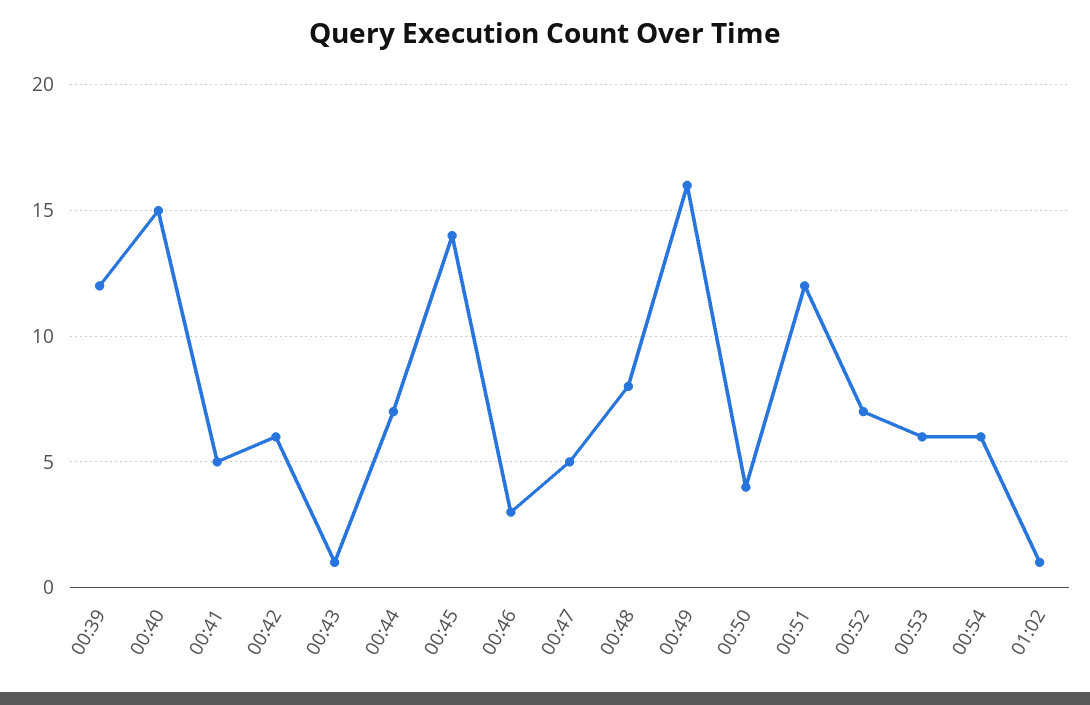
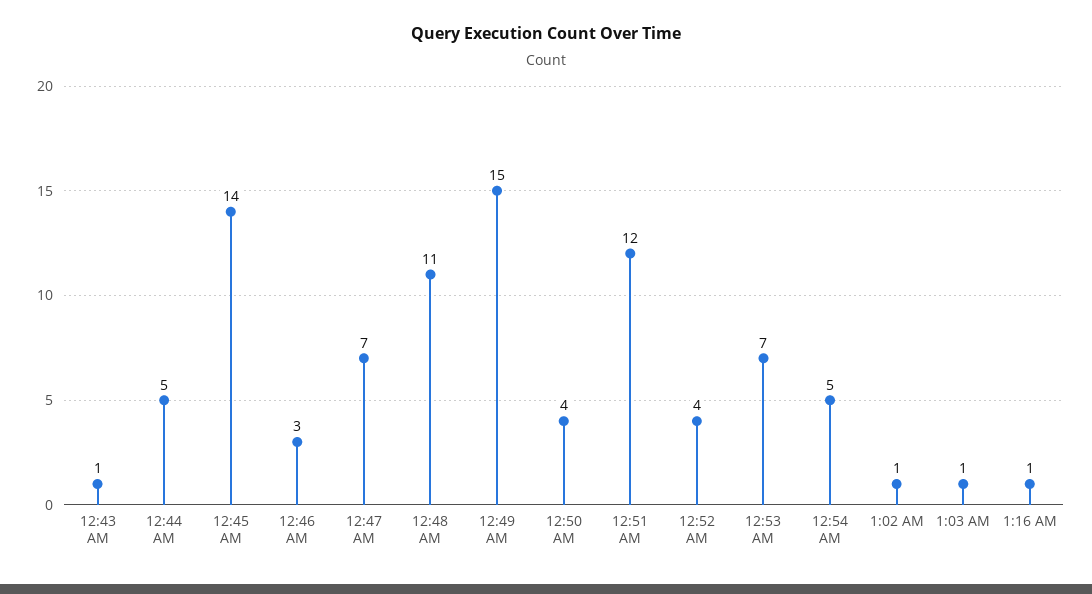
00:39: 12 -> none
00:40: 15 -> none
00:41: 5 -> none
00:42: 6 -> none
00:44: 7 -> 5
00:47: 5 -> 7
00:48: 8 -> 11
00:49: 16 -> 15
00:52: 7 -> 4
00:53: 6 -> 7
00:54: 6 -> 5
1:03 AM: none -> 1
1:16 AM: none -> 1

